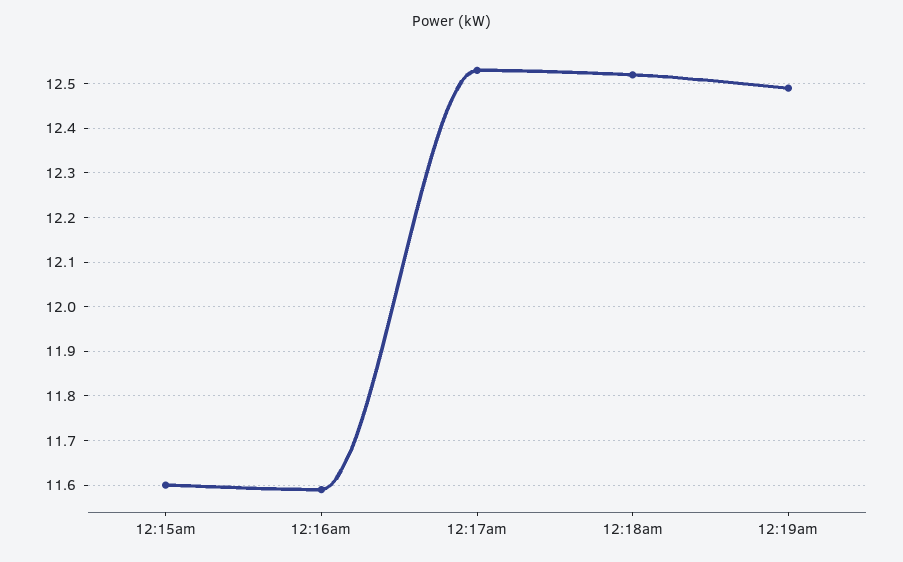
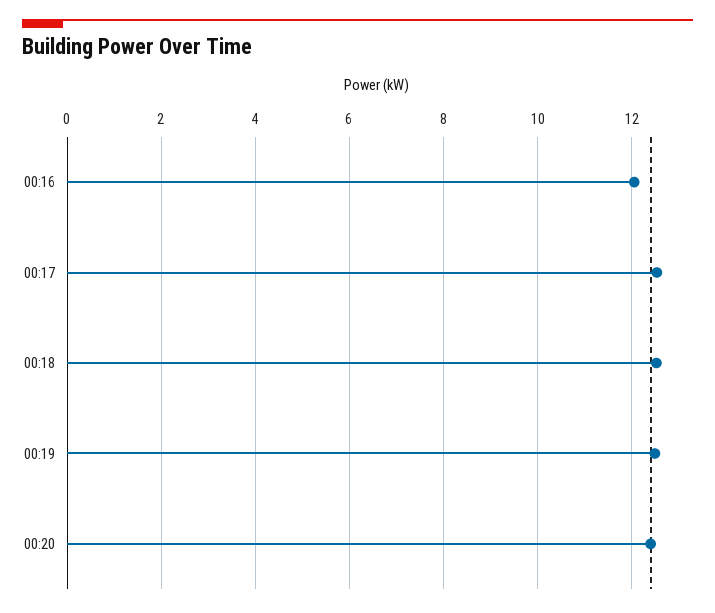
12:15am: 11.6 -> none
12:16am: 11.6 -> 12
00:20: none -> 12.4

